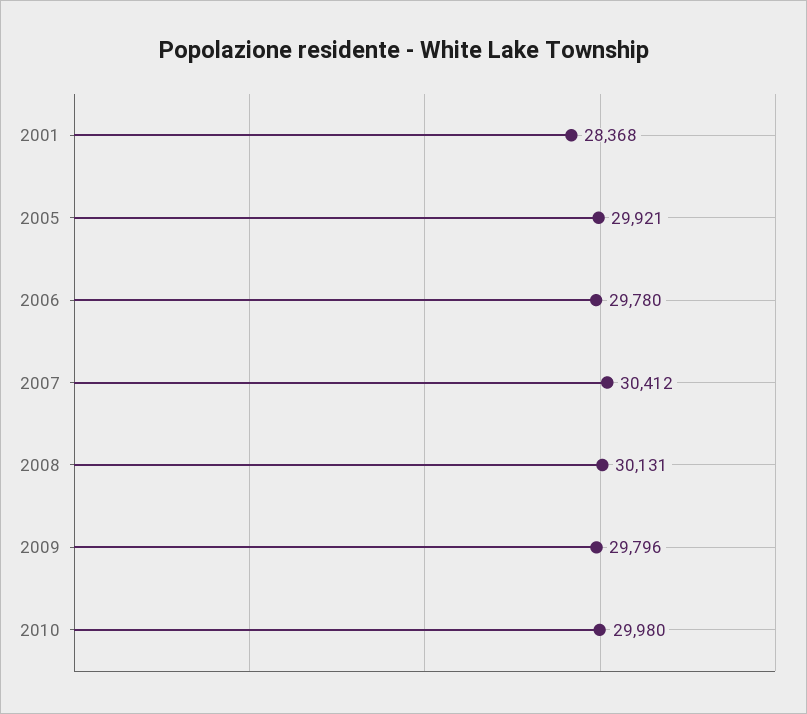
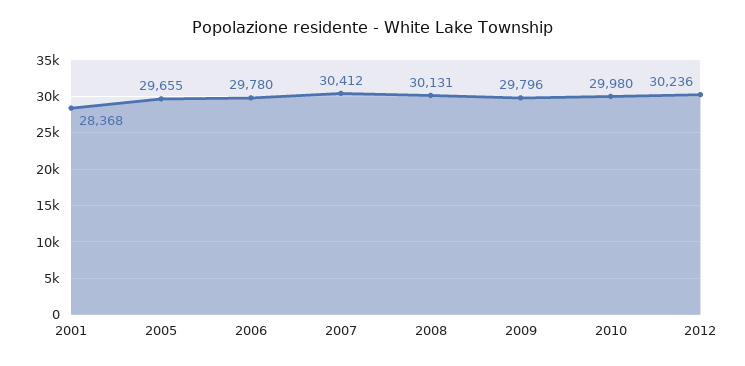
2005: 29921 -> 29655
2012: none -> 30236

